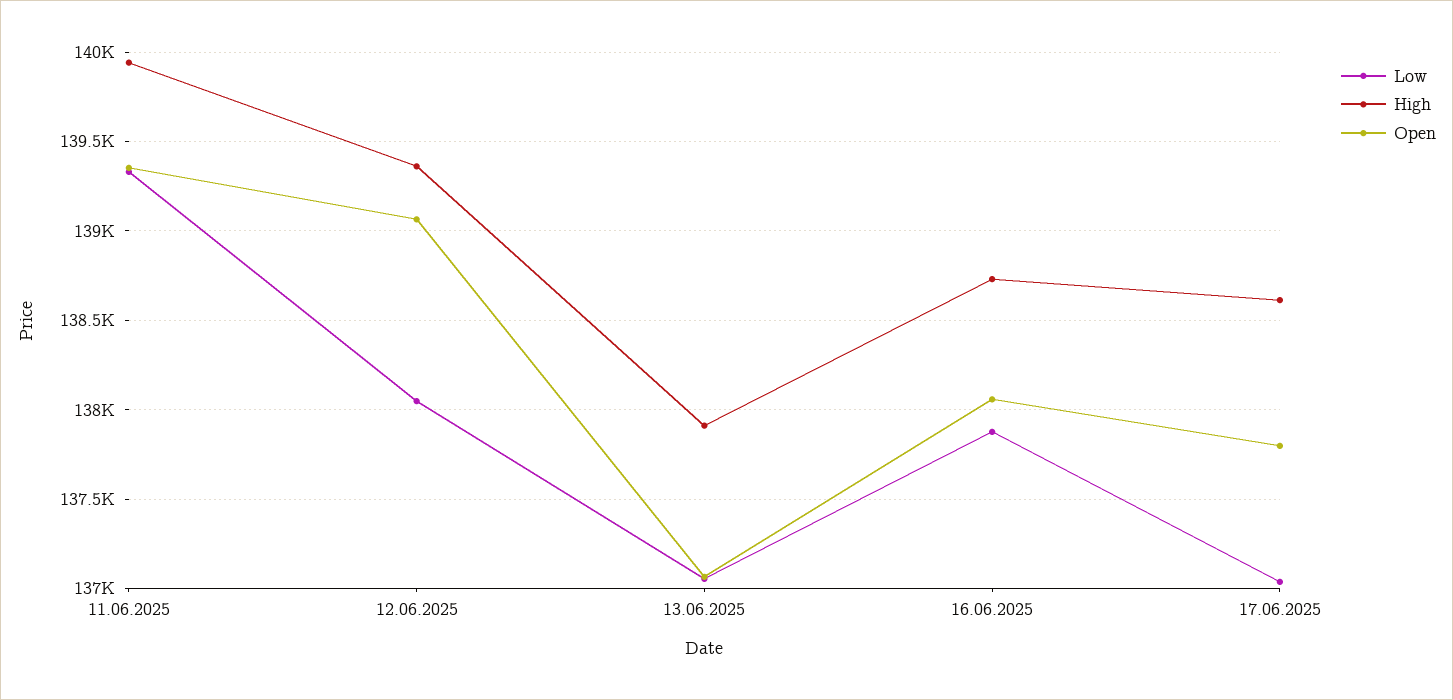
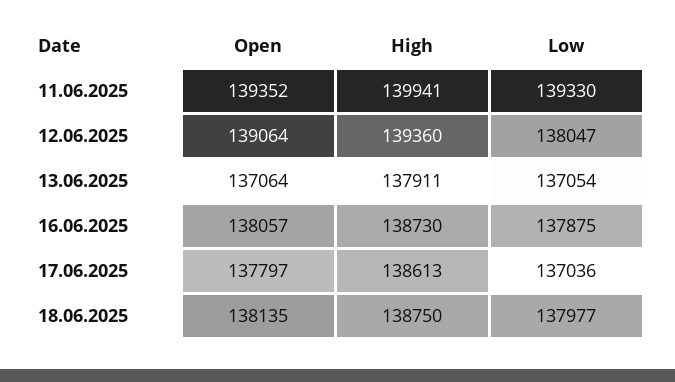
Open, 18.06.2025: none -> 138135
High, 18.06.2025: none -> 138750
Low, 18.06.2025: none -> 137977

